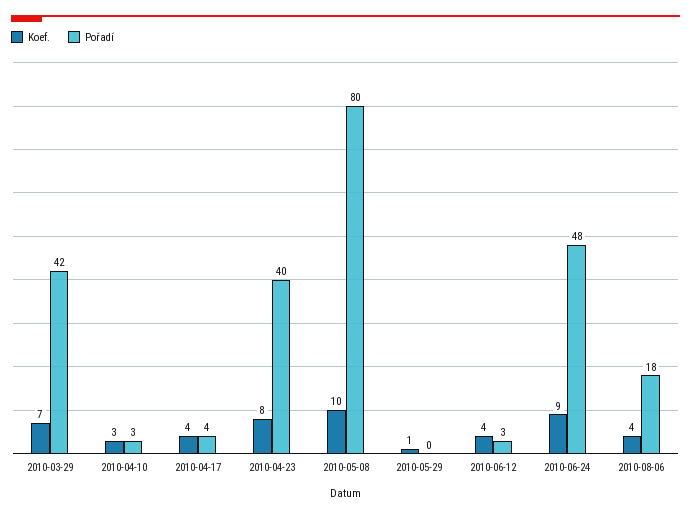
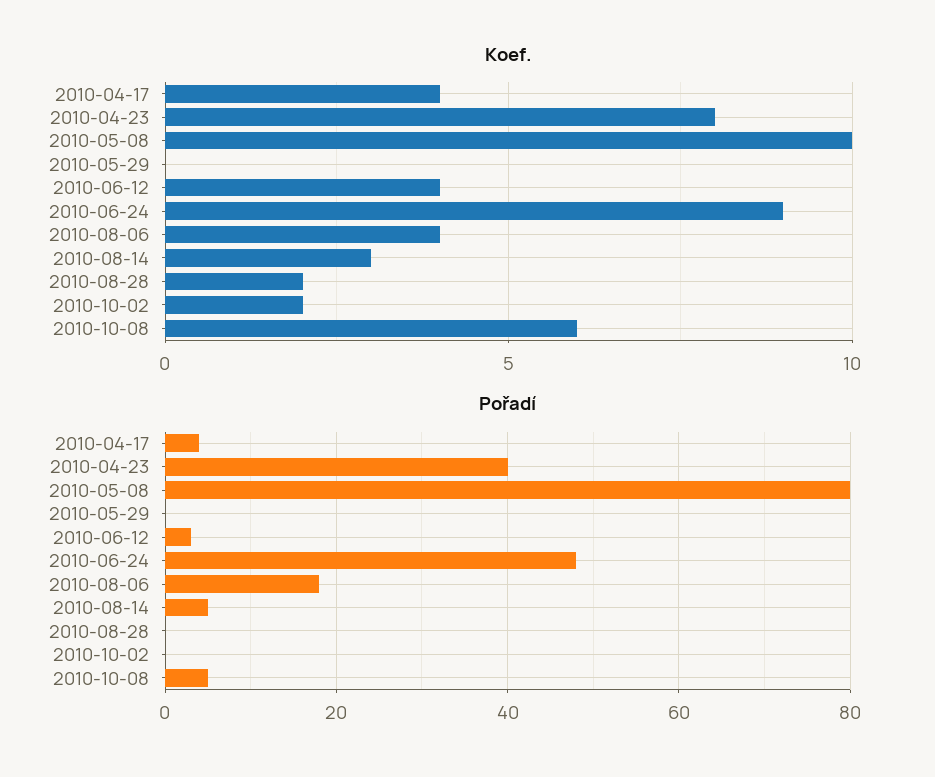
Koef., 2010-03-29: 7 -> none
Pořadí, 2010-03-29: 42 -> none
Koef., 2010-04-10: 3 -> none
Pořadí, 2010-04-10: 3 -> none
Koef., 2010-05-29: 1 -> 0
Koef., 2010-08-14: none -> 3
Koef., 2010-08-28: none -> 2
Koef., 2010-10-02: none -> 2
Koef., 2010-10-08: none -> 6
Pořadí, 2010-08-14: none -> 5
Pořadí, 2010-08-28: none -> 0
Pořadí, 2010-10-02: none -> 0
Pořadí, 2010-10-08: none -> 5

